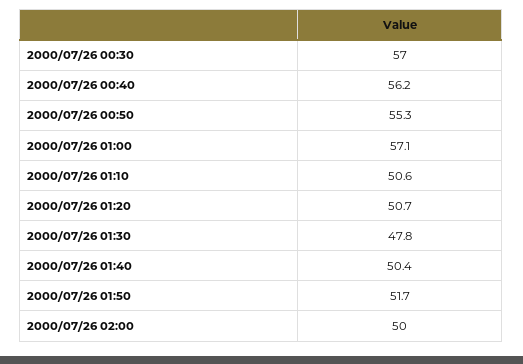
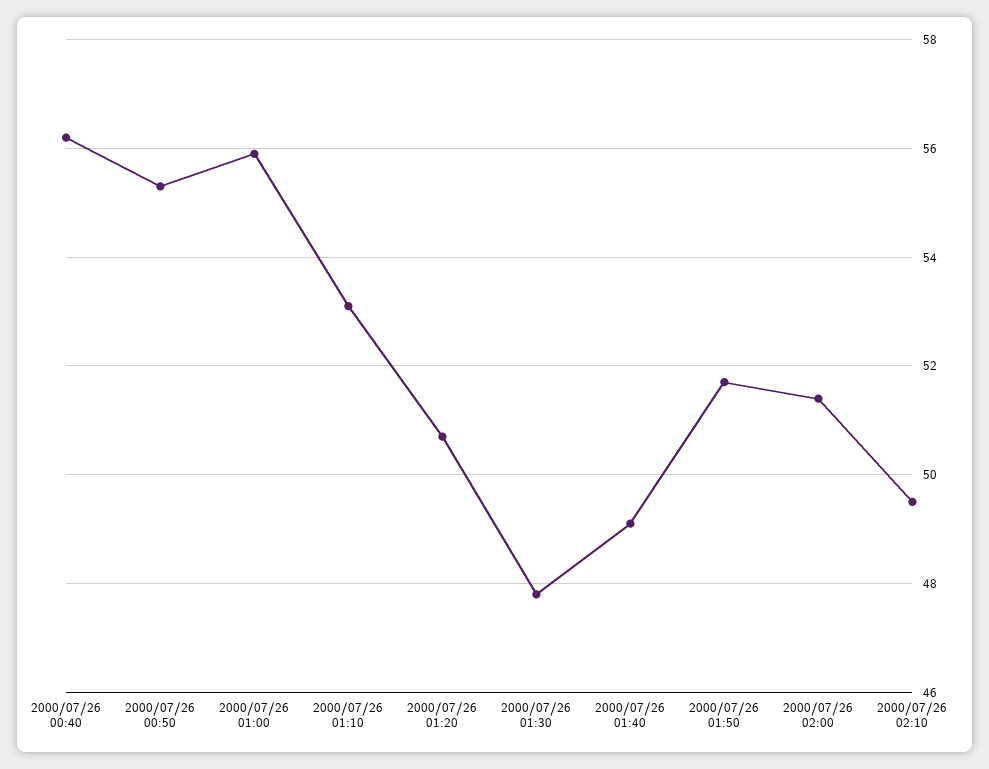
2000/07/26 00:30: 57 -> none
2000/07/26 01:00: 57.1 -> 56
2000/07/26 01:10: 50.6 -> 53
2000/07/26 01:40: 50.4 -> 49
2000/07/26 02:00: 50 -> 51.5
2000/07/26 02:10: none -> 49.5

